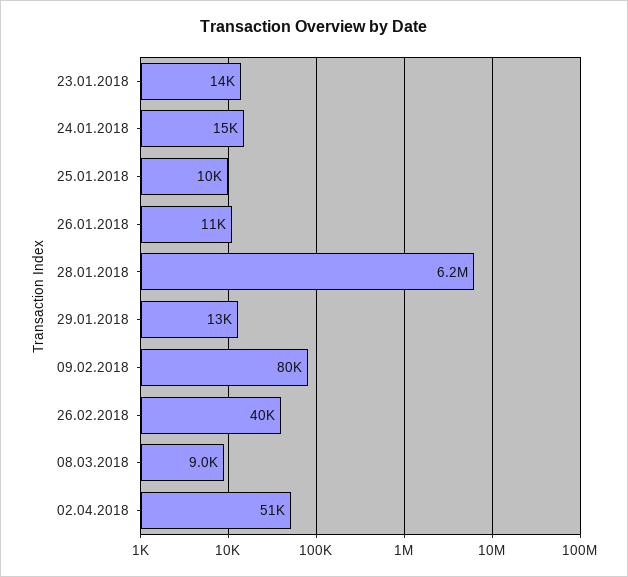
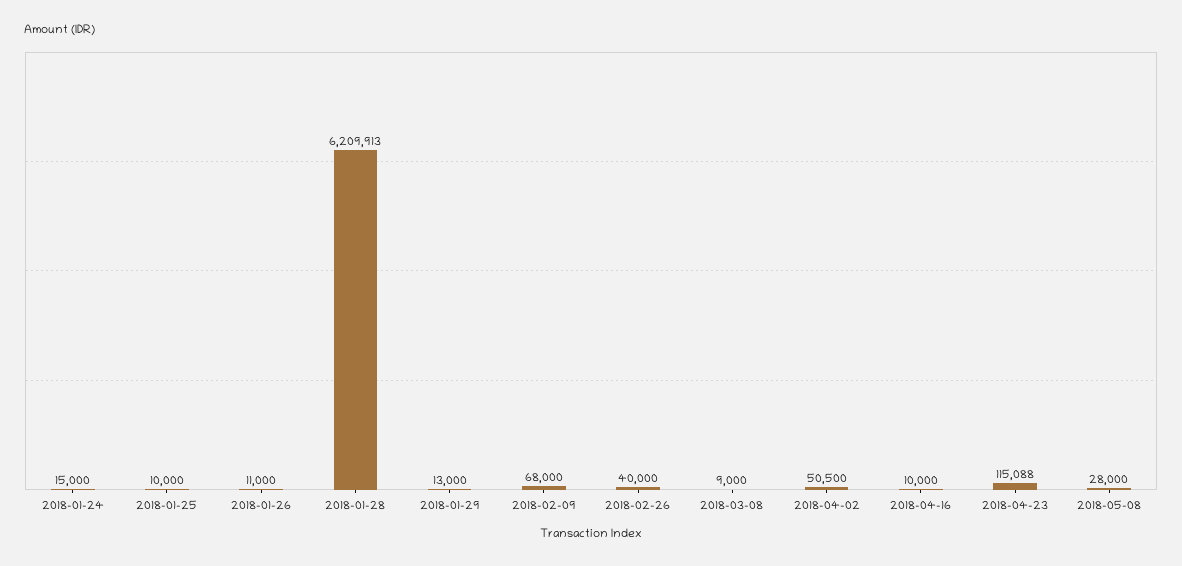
23.01.2018: 14000 -> none
09.02.2018: 80000 -> 68000
2018-04-16: none -> 10000
2018-04-23: none -> 115088
2018-05-08: none -> 28000

